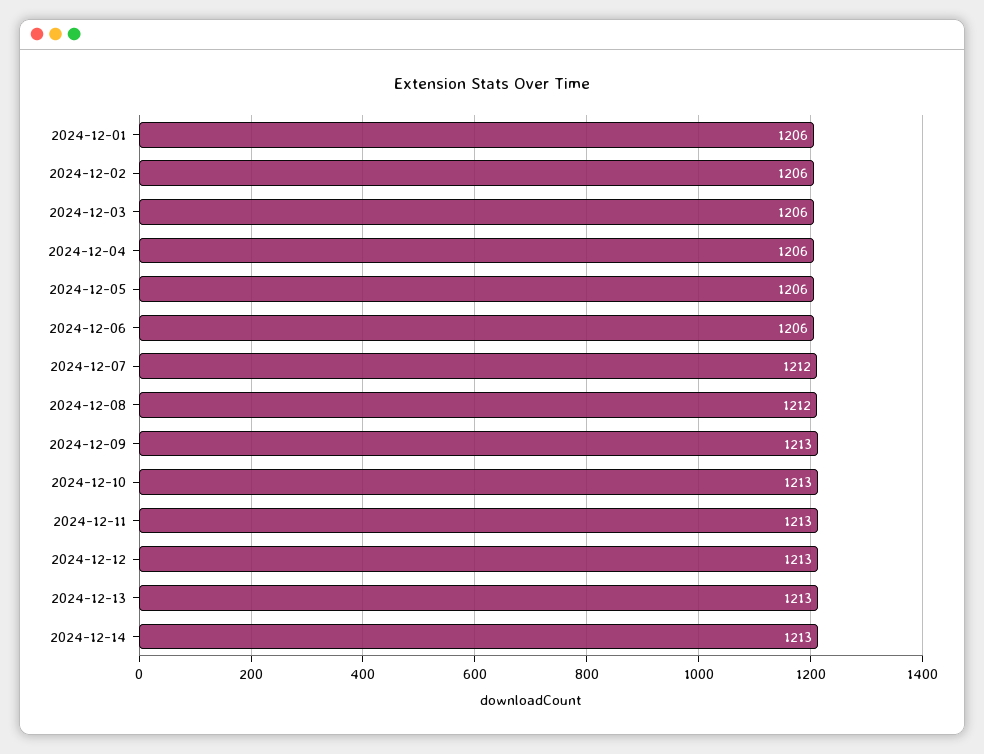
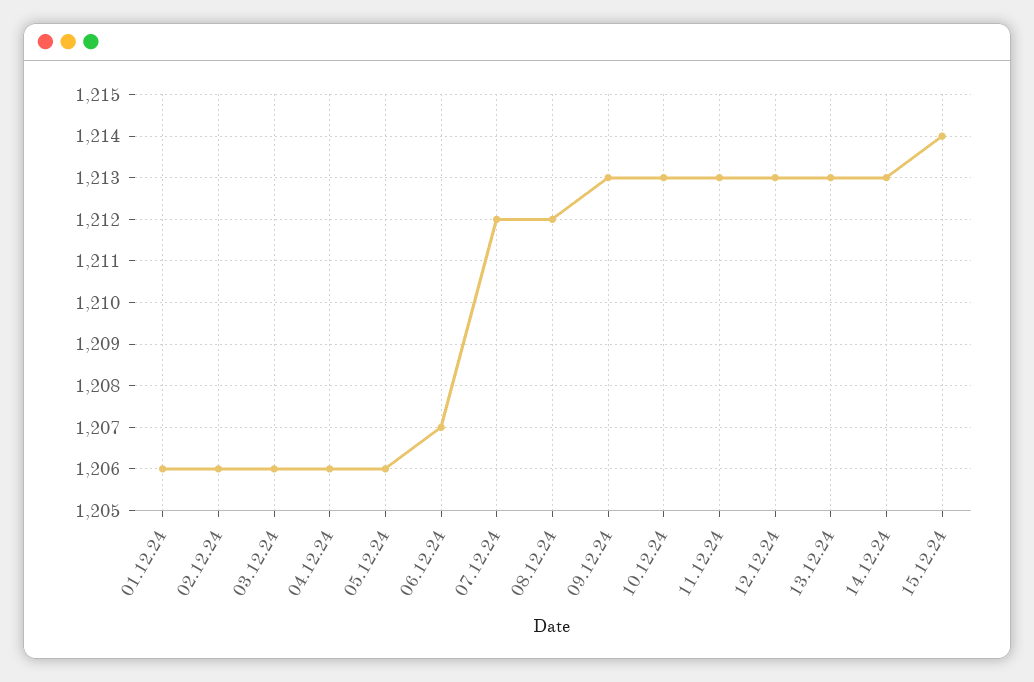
2024-12-06: 1206 -> 1207
15.12.24: none -> 1214

